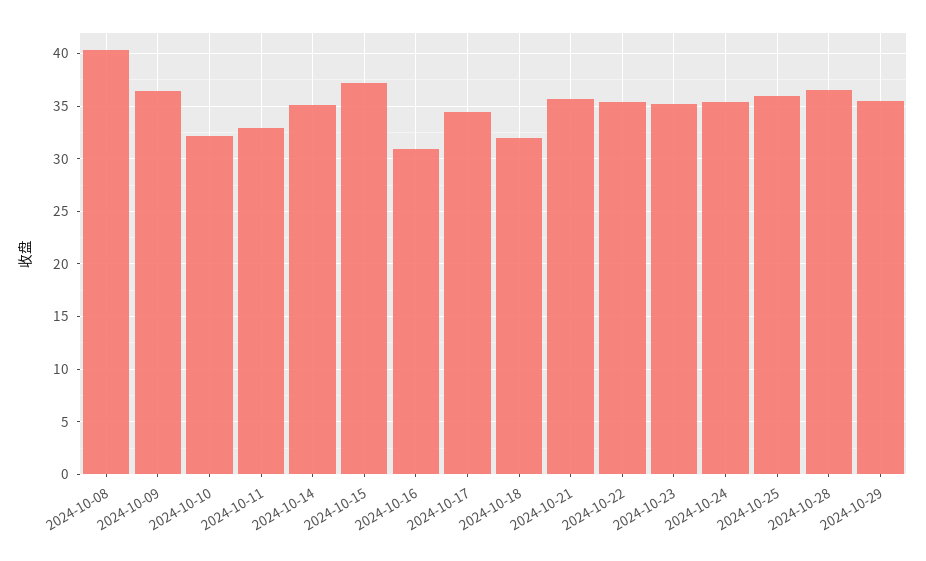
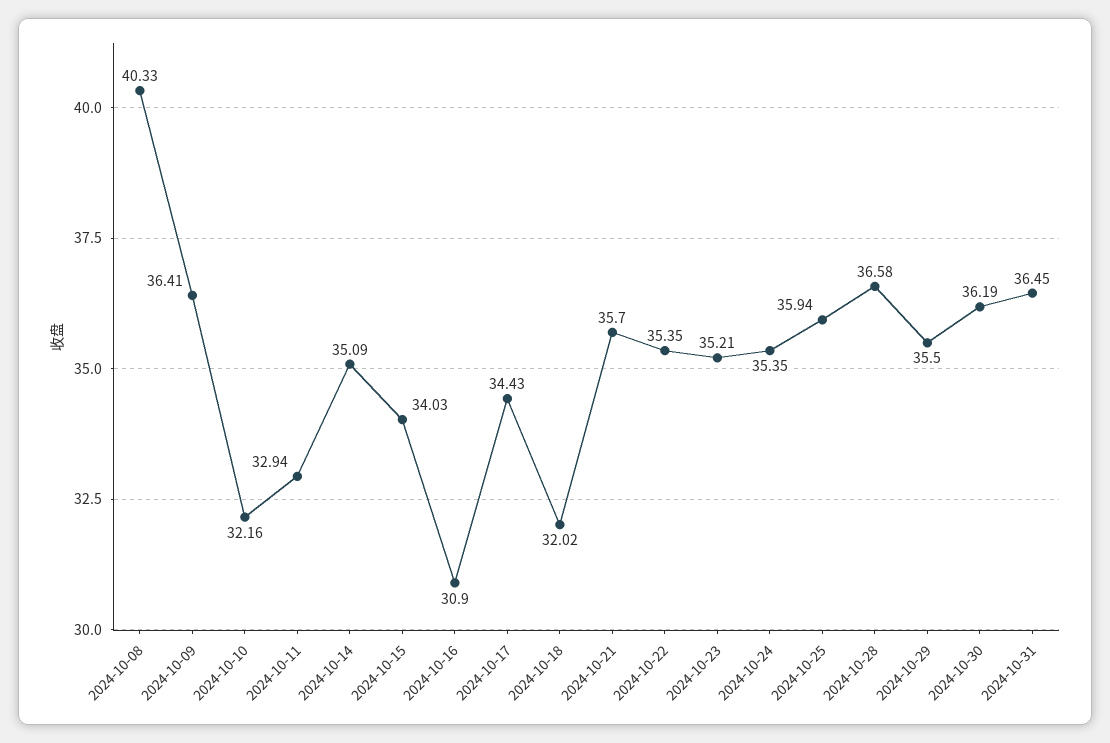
2024-10-15: 37 -> 34.03
2024-10-30: none -> 36.19
2024-10-31: none -> 36.45

